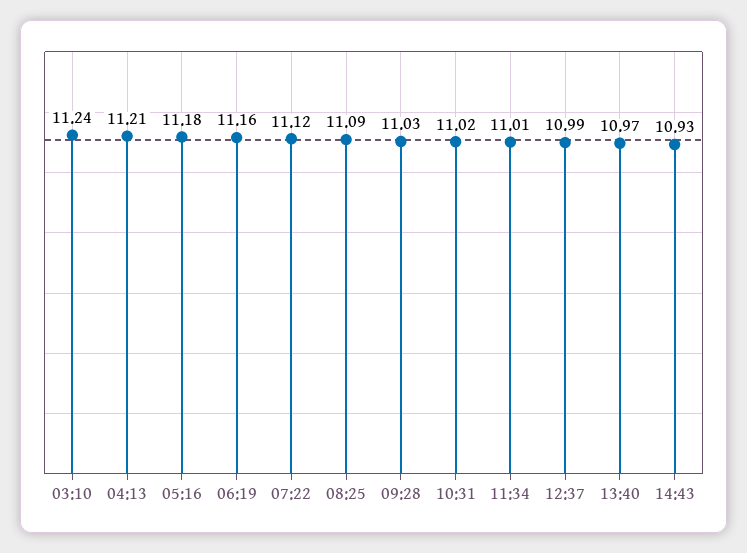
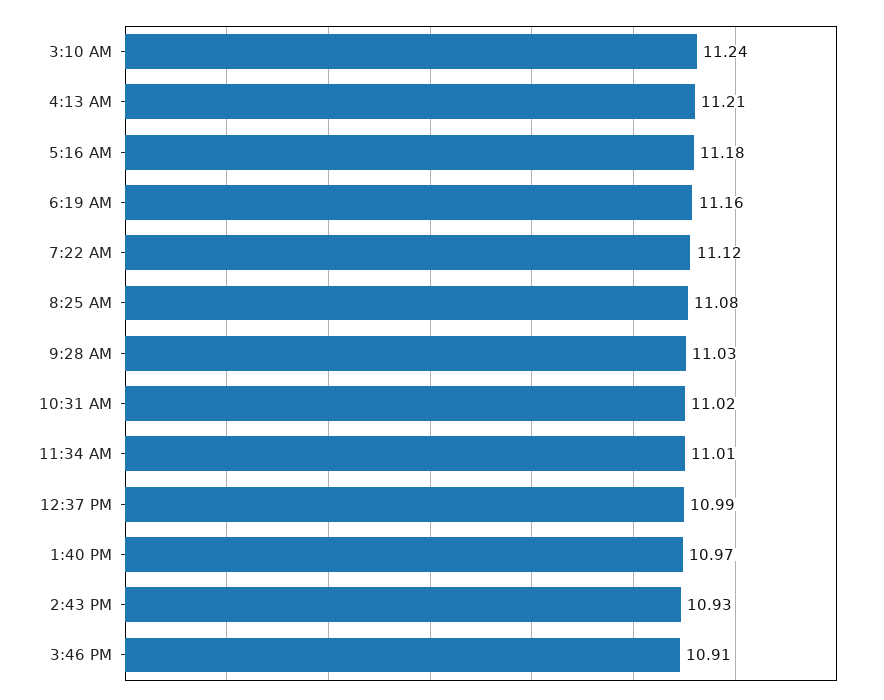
08:25: 11.09 -> 11.08
3:46 PM: none -> 10.91

